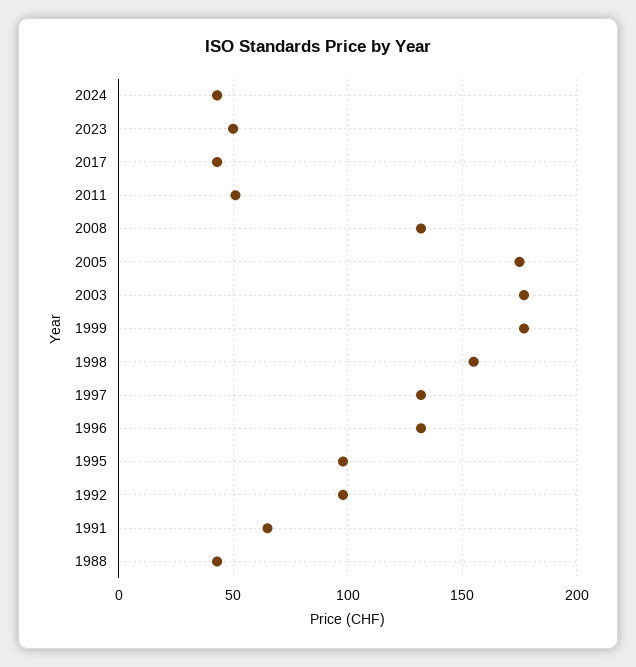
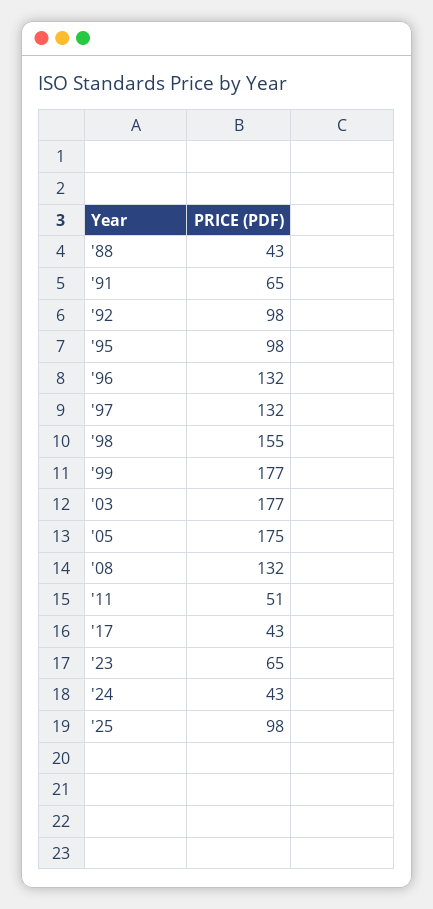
2023: 50 -> 65
'25: none -> 98

